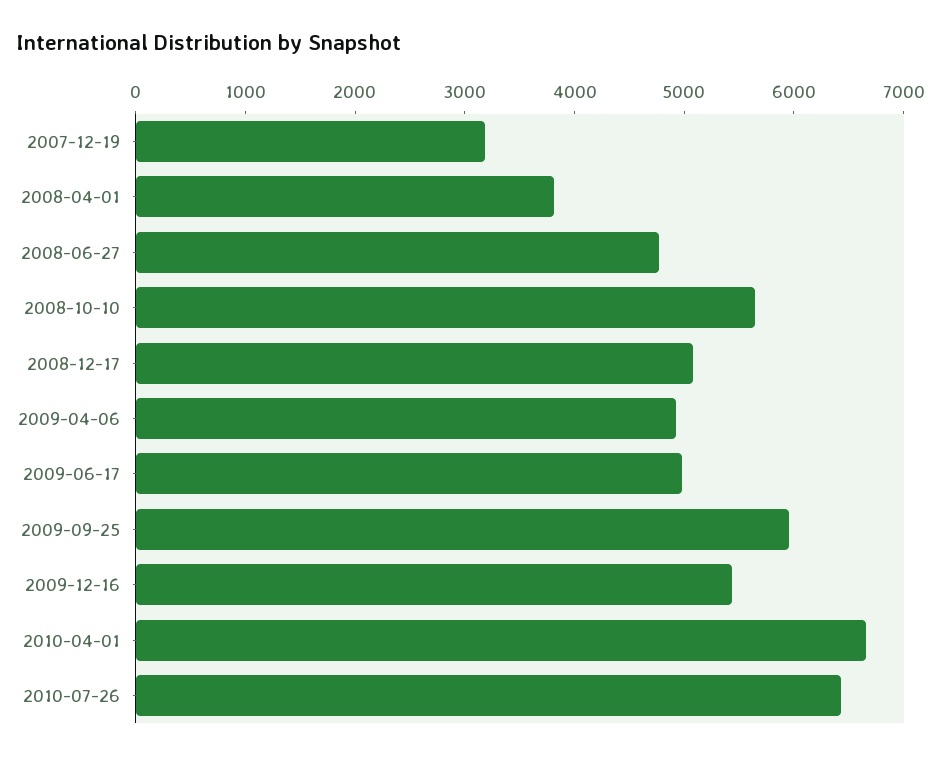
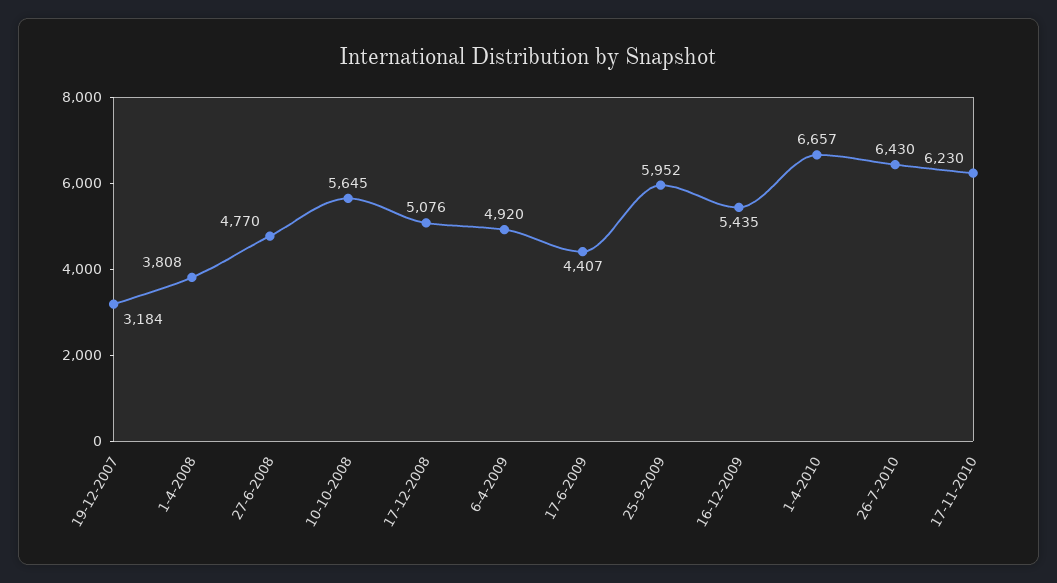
2009-06-17: 5000 -> 4407
17-11-2010: none -> 6230

